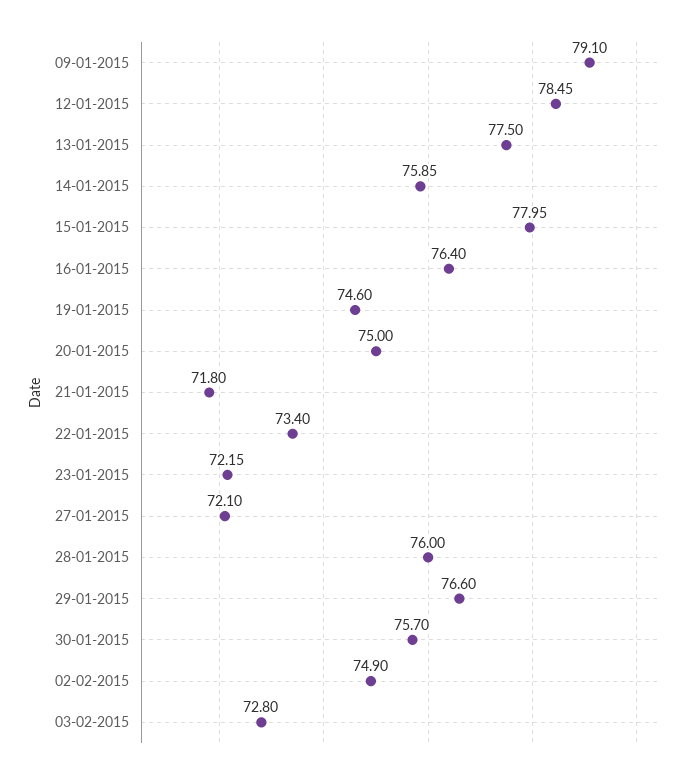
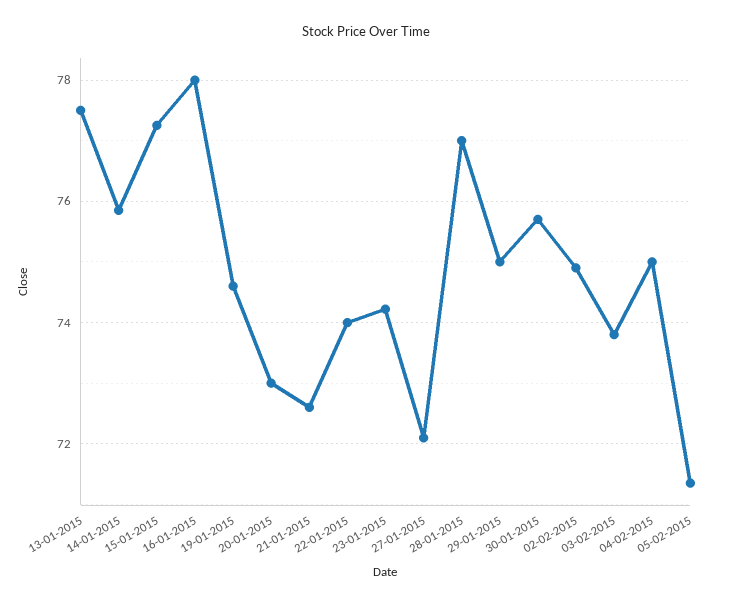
09-01-2015: 79.1 -> none
12-01-2015: 78.45 -> none
15-01-2015: 77.95 -> 77.2
16-01-2015: 76.4 -> 78
20-01-2015: 75 -> 73
21-01-2015: 71.8 -> 72.6
22-01-2015: 73.4 -> 74
23-01-2015: 72.15 -> 74.2
28-01-2015: 76 -> 77
29-01-2015: 76.6 -> 75
03-02-2015: 72.8 -> 73.8
04-02-2015: none -> 75
05-02-2015: none -> 71.4

